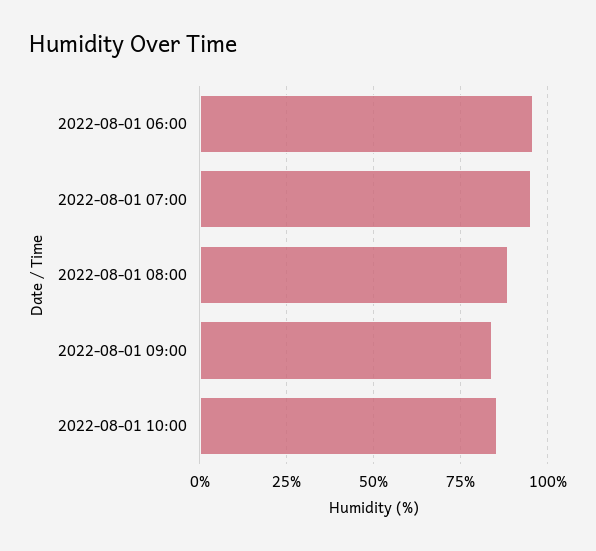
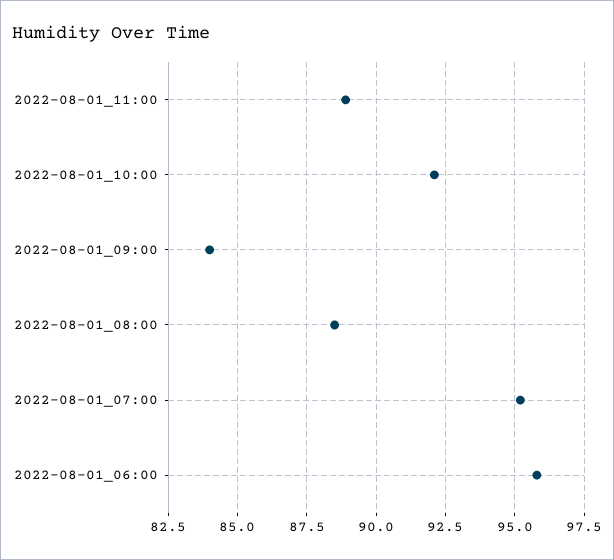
2022-08-01 10:00: 85 -> 92
2022-08-01_11:00: none -> 89

